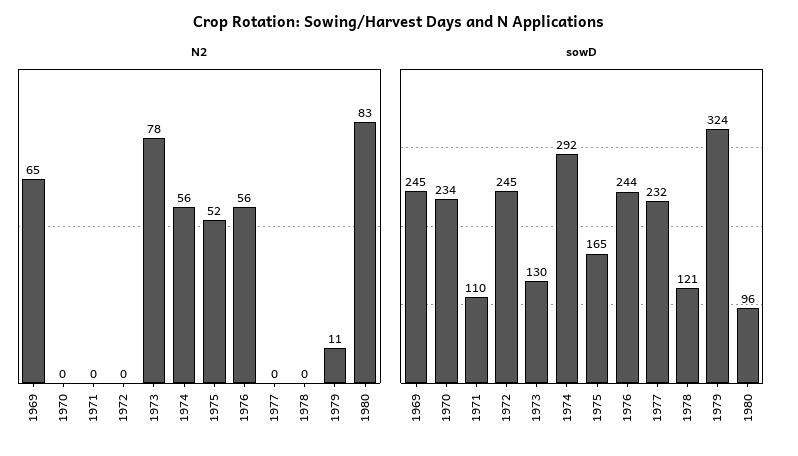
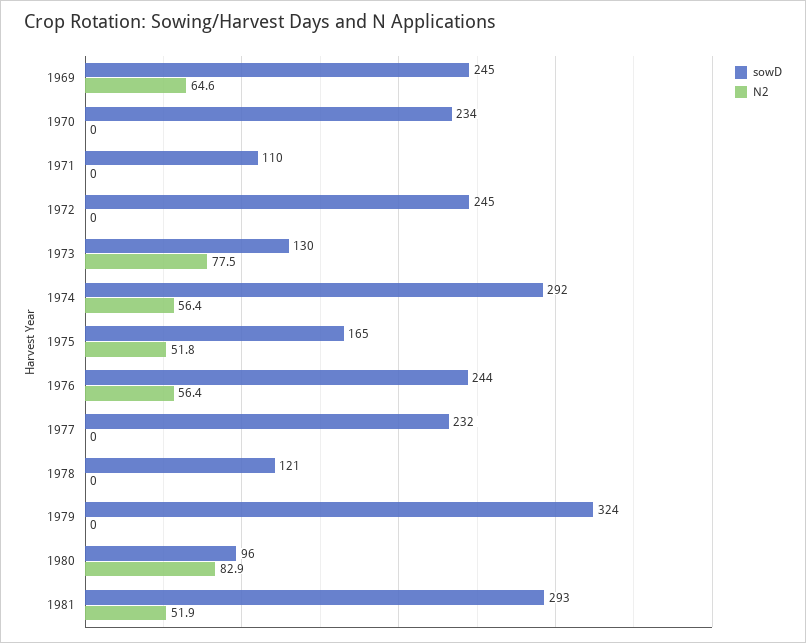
N2, 1979: 11 -> 0
sowD, 1981: none -> 293
N2, 1981: none -> 51.9

